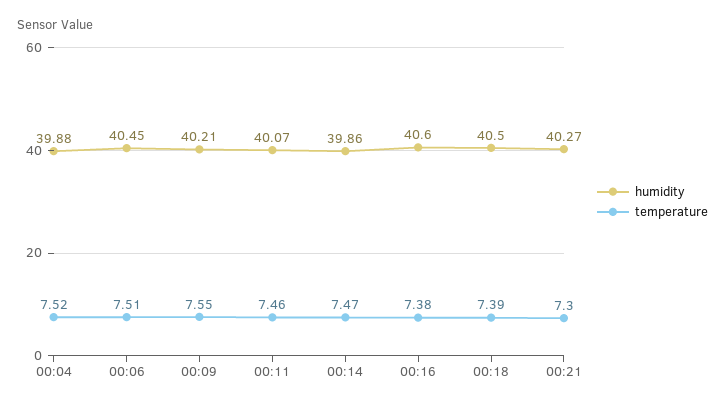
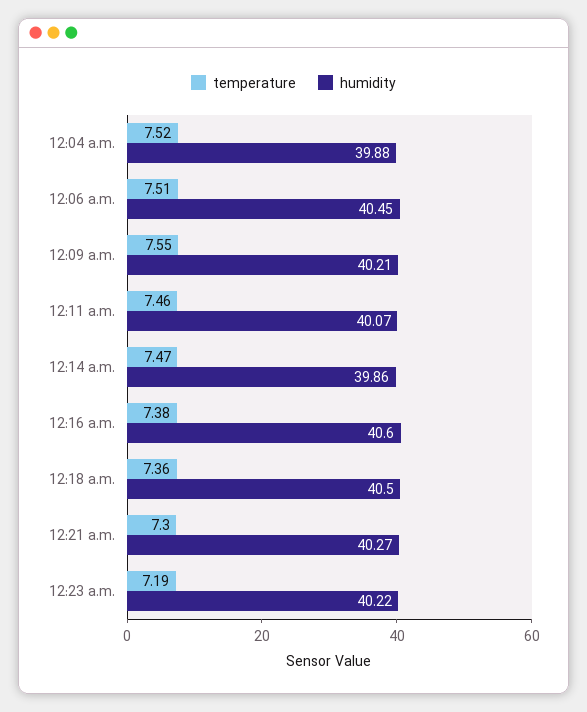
temperature, 00:18: 7.39 -> 7.36
temperature, 12:23 a.m.: none -> 7.19
humidity, 12:23 a.m.: none -> 40.22

